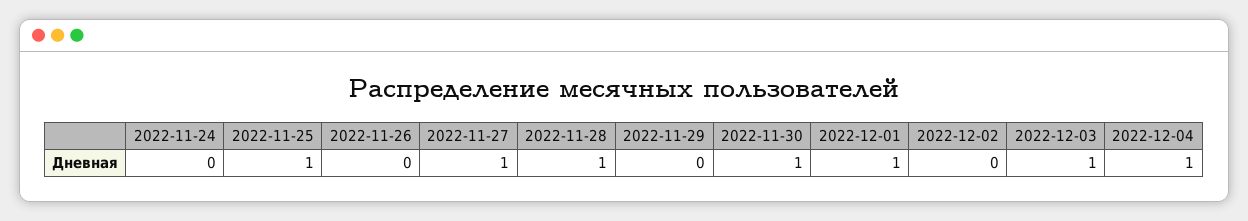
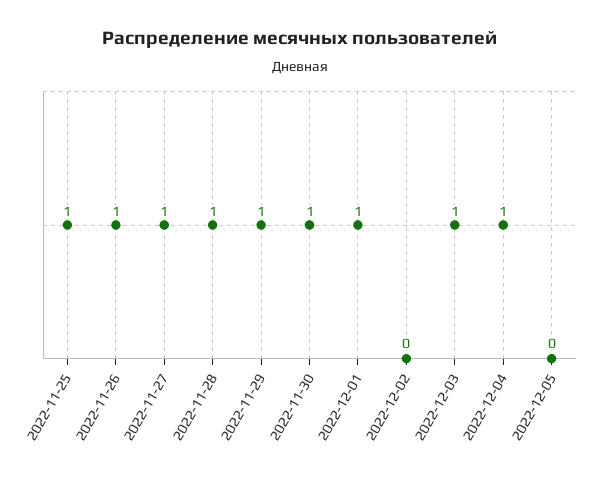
2022-11-24: 0 -> none
2022-11-26: 0 -> 1
2022-11-29: 0 -> 1
2022-12-05: none -> 0

